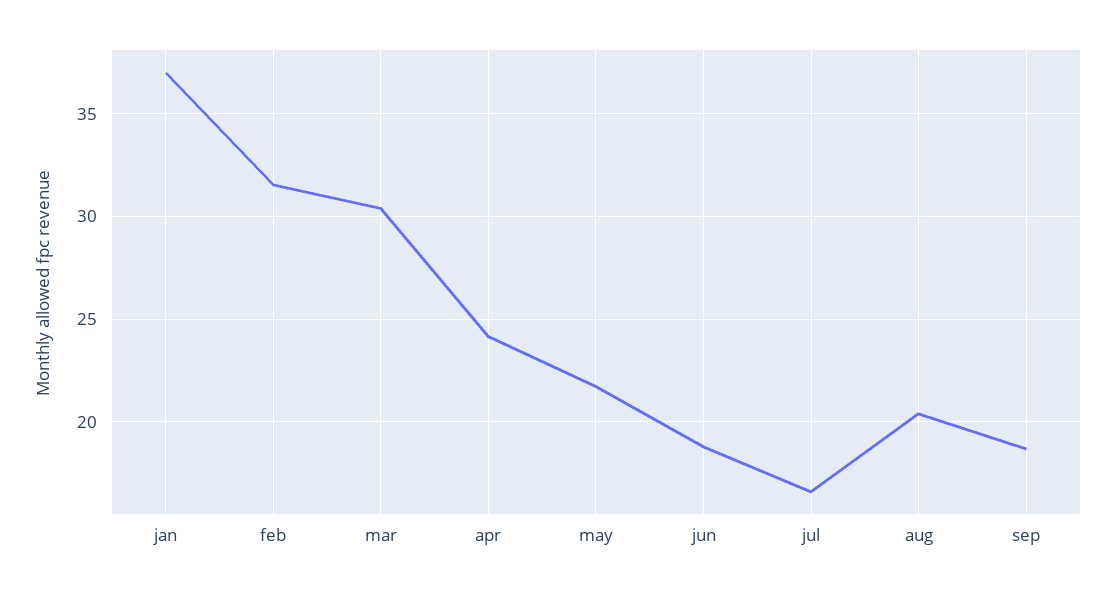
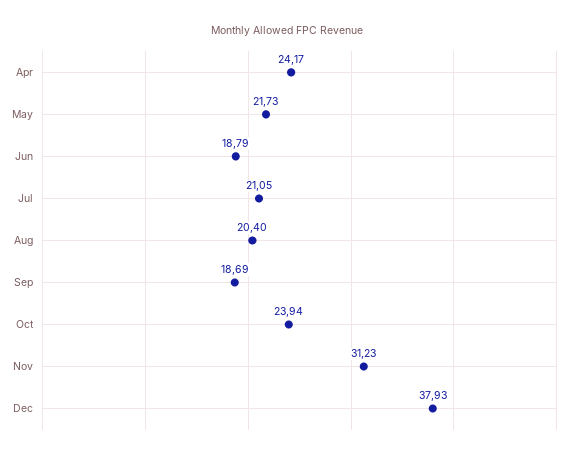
jan: 37 -> none
feb: 31.5 -> none
mar: 30.5 -> none
jul: 16.5 -> 21.05
Oct: none -> 23.94
Nov: none -> 31.23
Dec: none -> 37.93

